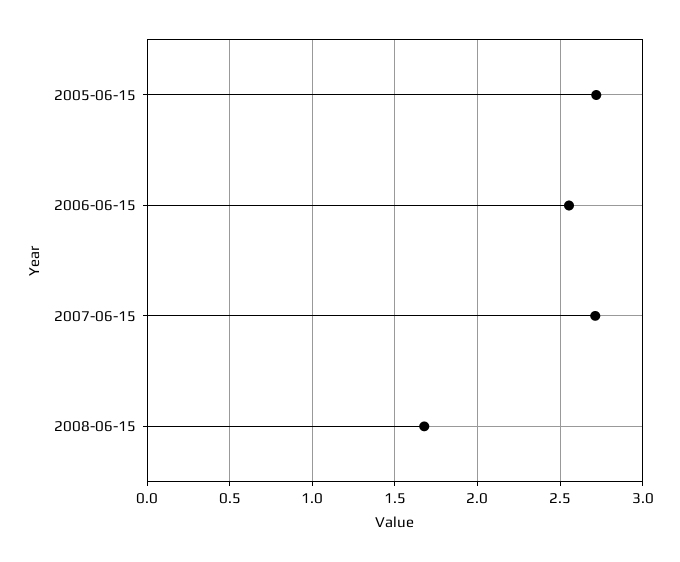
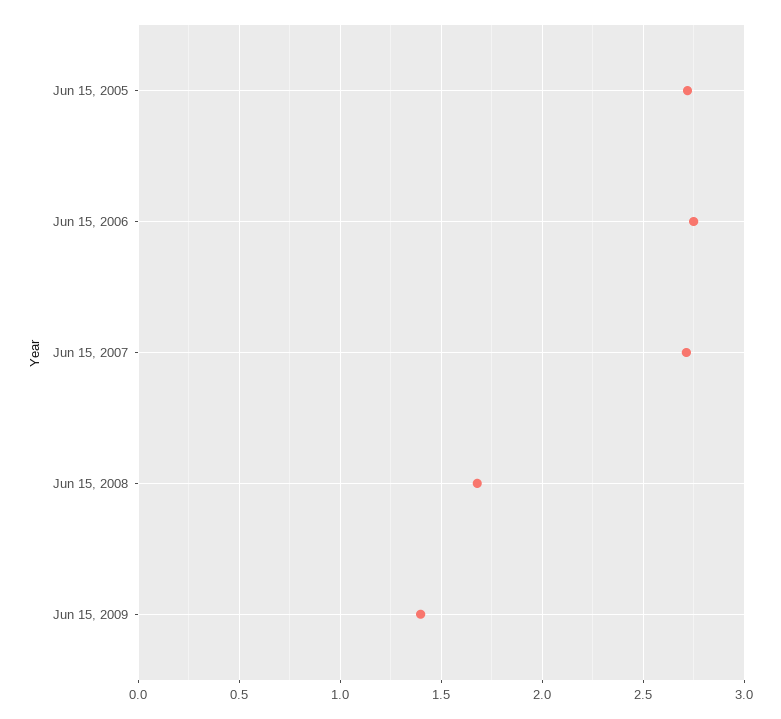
2006-06-15: 2.55 -> 2.75
Jun 15, 2009: none -> 1.4

